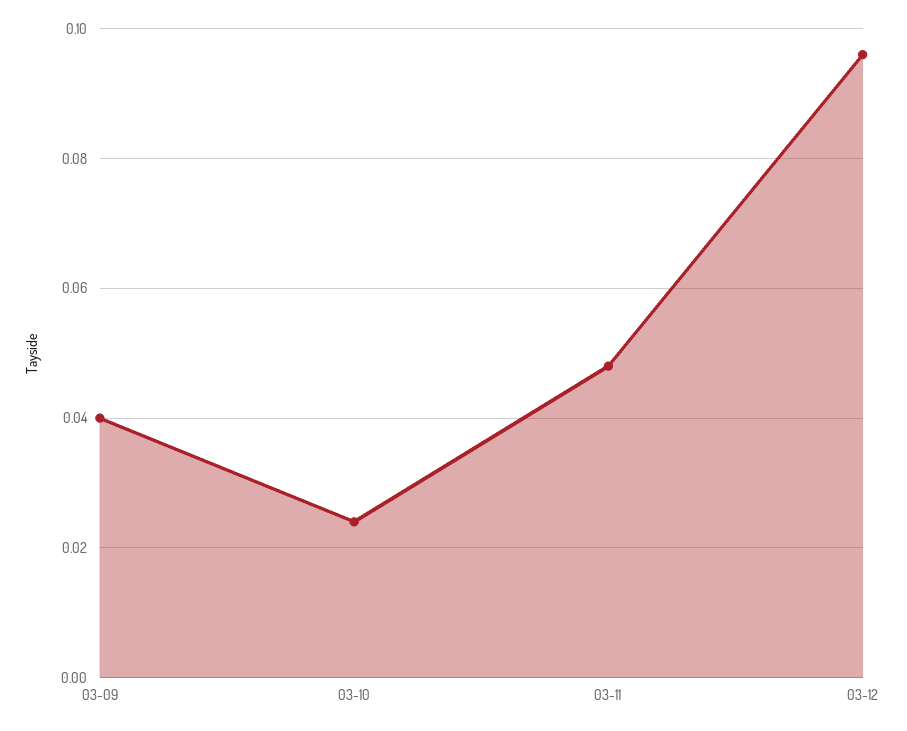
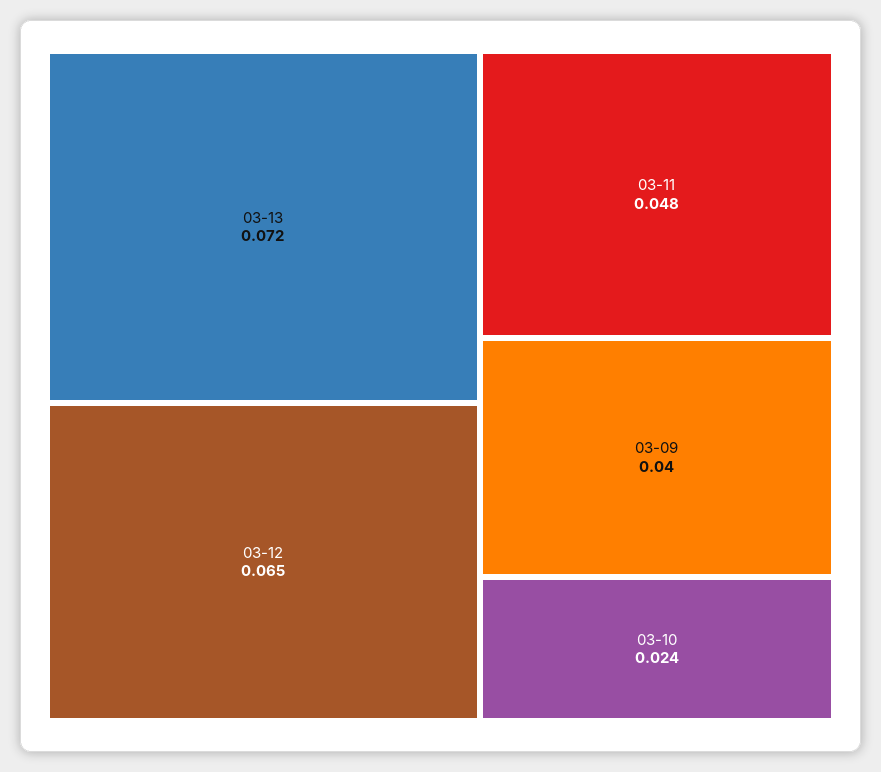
03-12: 0.095 -> 0.065
03-13: none -> 0.072

